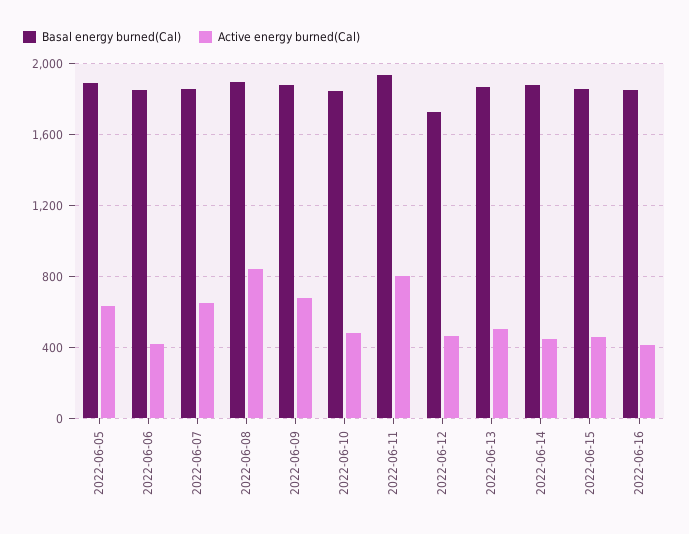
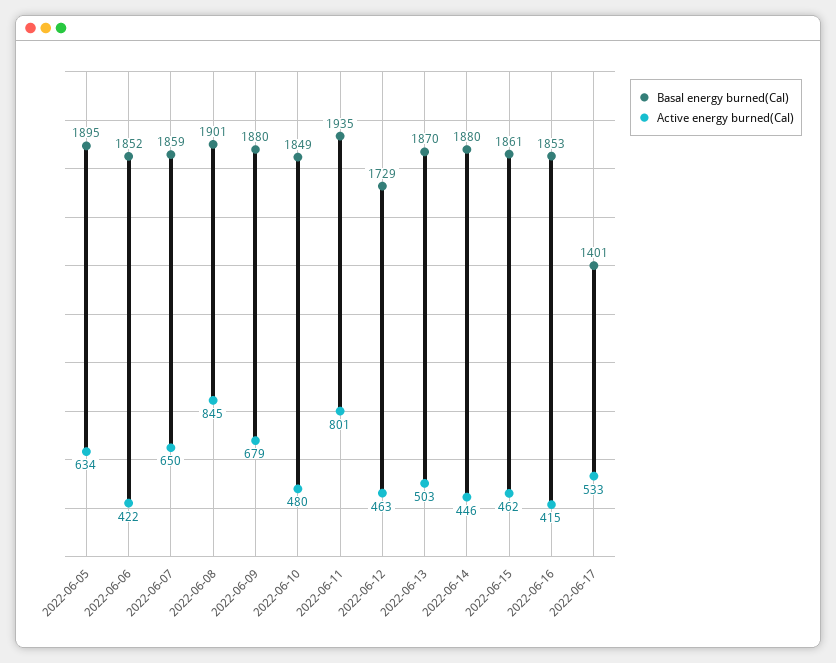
Basal energy burned(Cal), 2022-06-17: none -> 1401
Active energy burned(Cal), 2022-06-17: none -> 533

